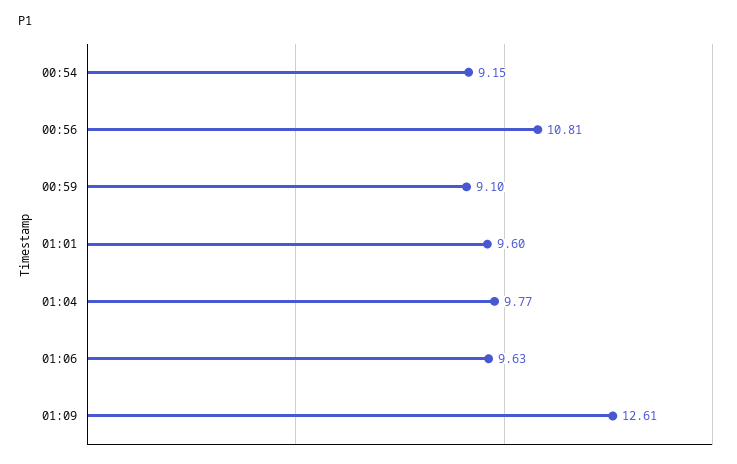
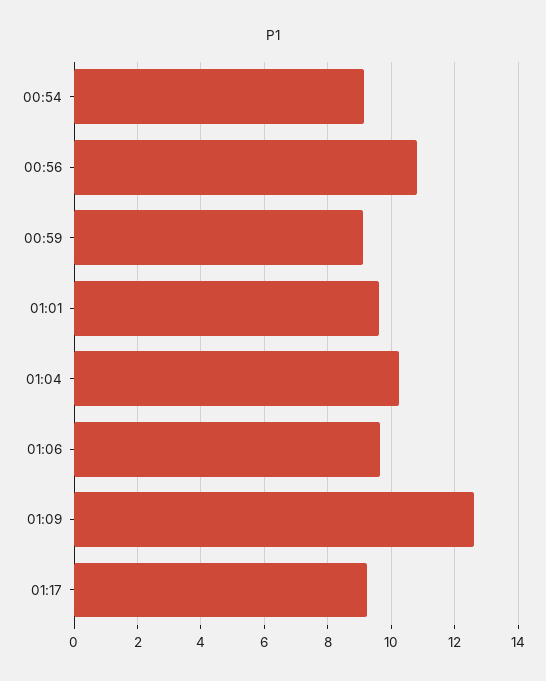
01:04: 9.77 -> 10.2
01:17: none -> 9.2

